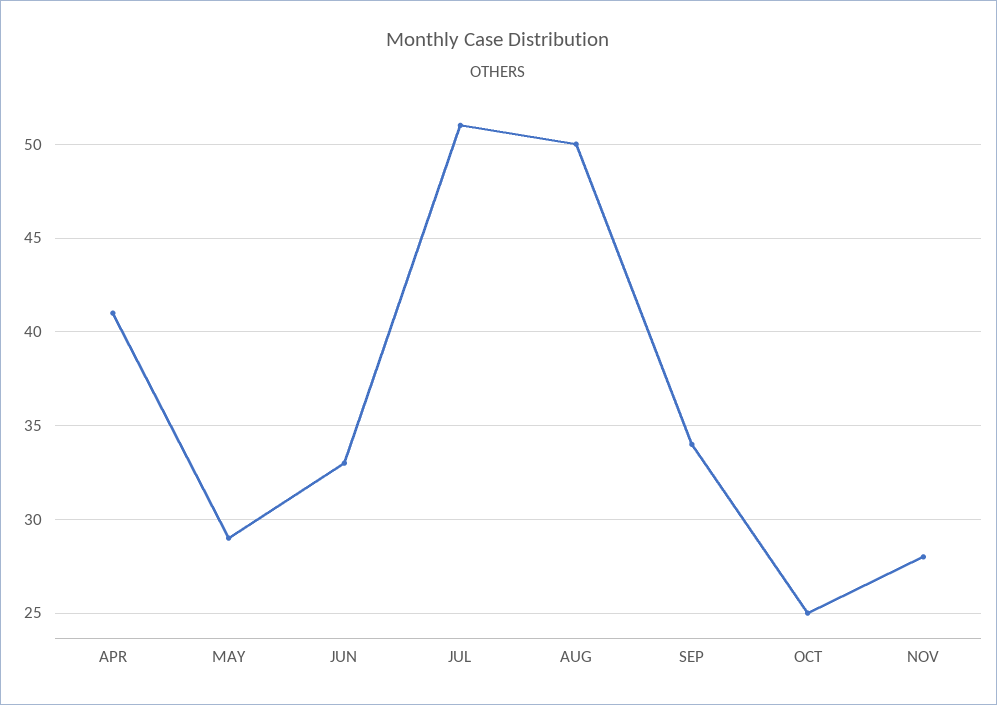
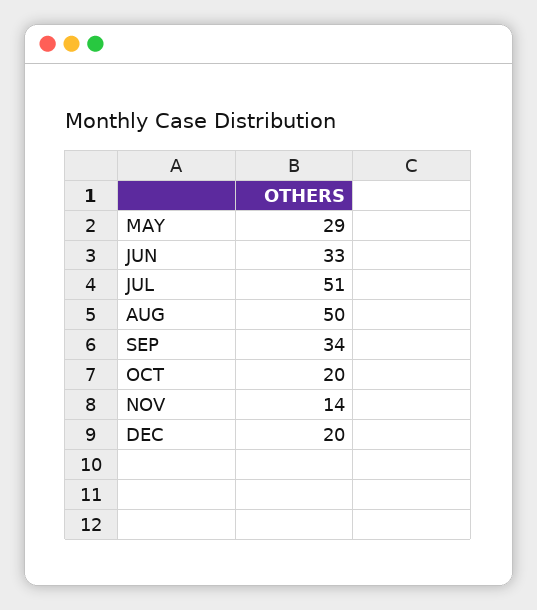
APR: 41 -> none
OCT: 25 -> 20
NOV: 28 -> 14
DEC: none -> 20

